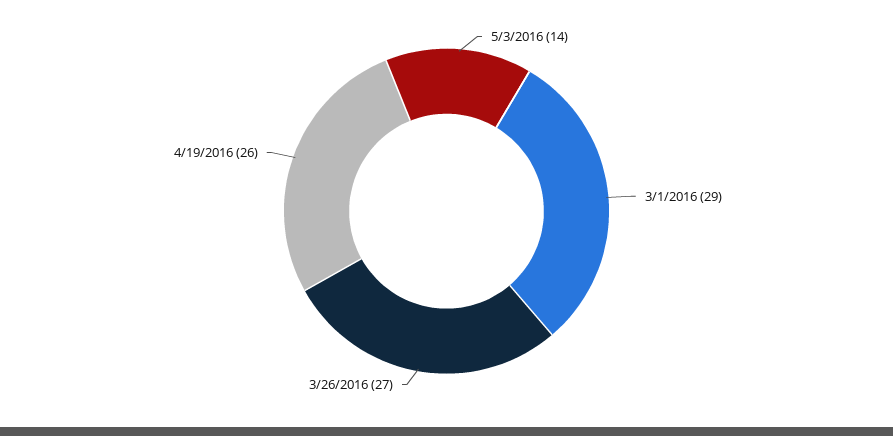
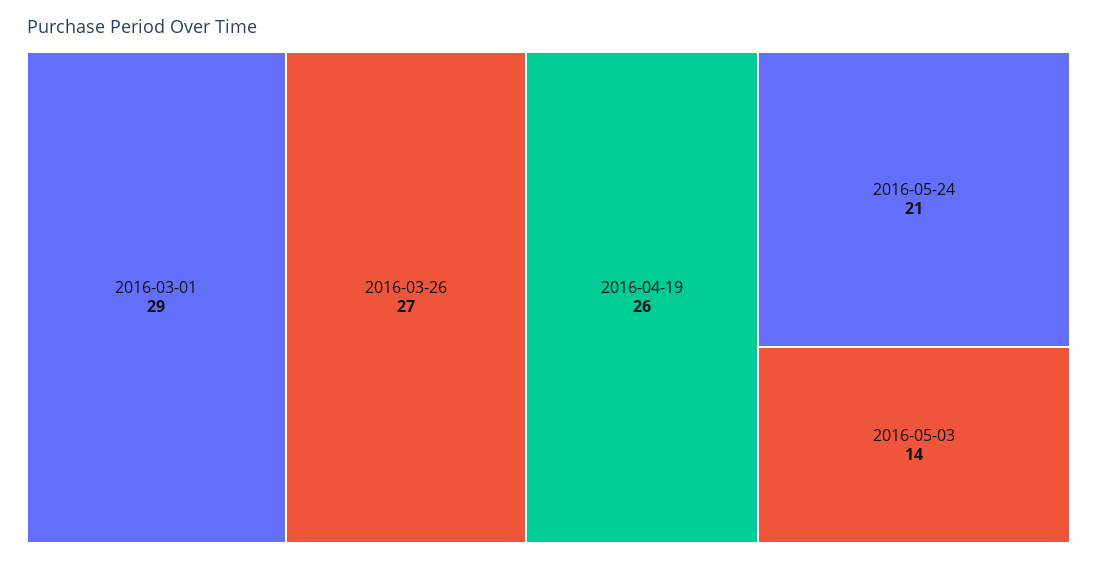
2016-05-24: none -> 21

